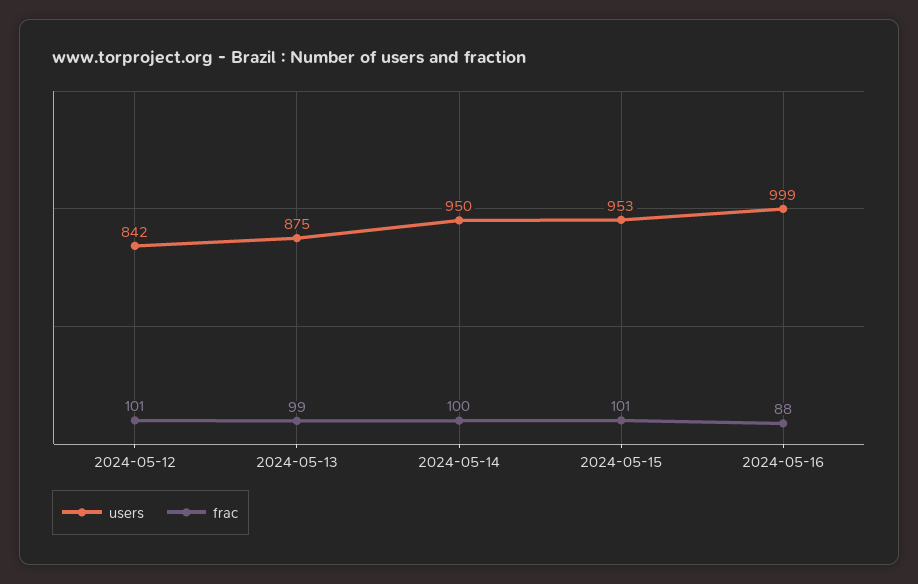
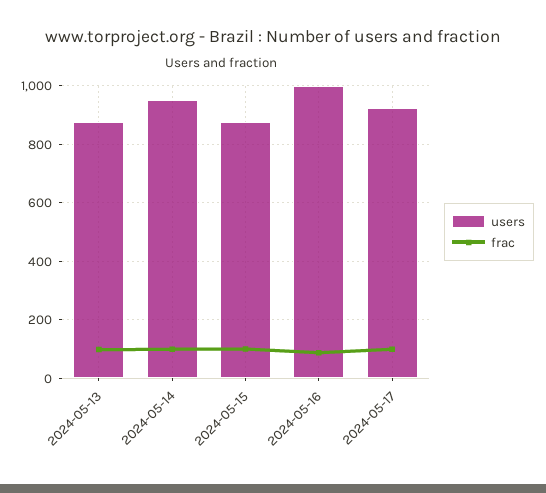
users, 2024-05-12: 842 -> none
frac, 2024-05-12: 101 -> none
users, 2024-05-15: 953 -> 875
users, 2024-05-17: none -> 925
frac, 2024-05-17: none -> 100

